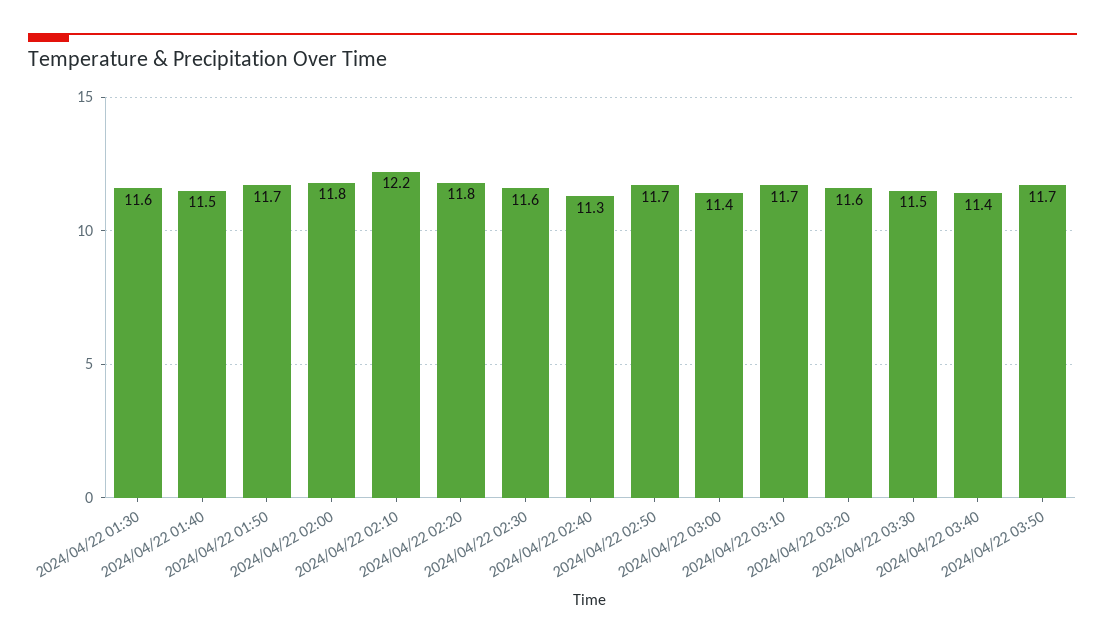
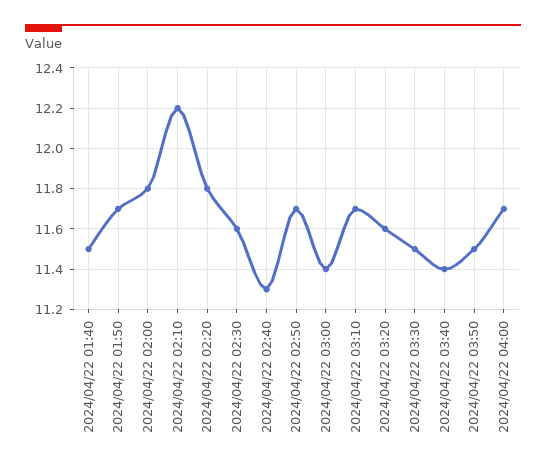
2024/04/22 01:30: 11.6 -> none
2024/04/22 03:50: 11.7 -> 11.5
2024/04/22 04:00: none -> 11.7

